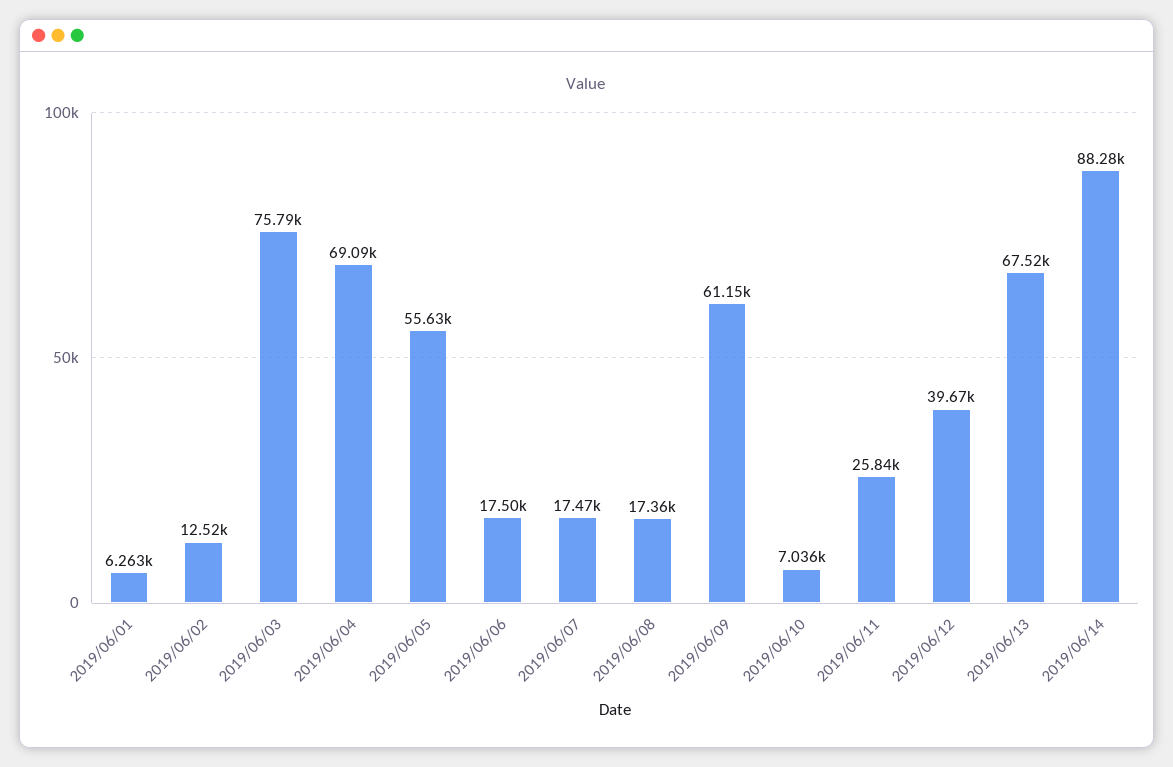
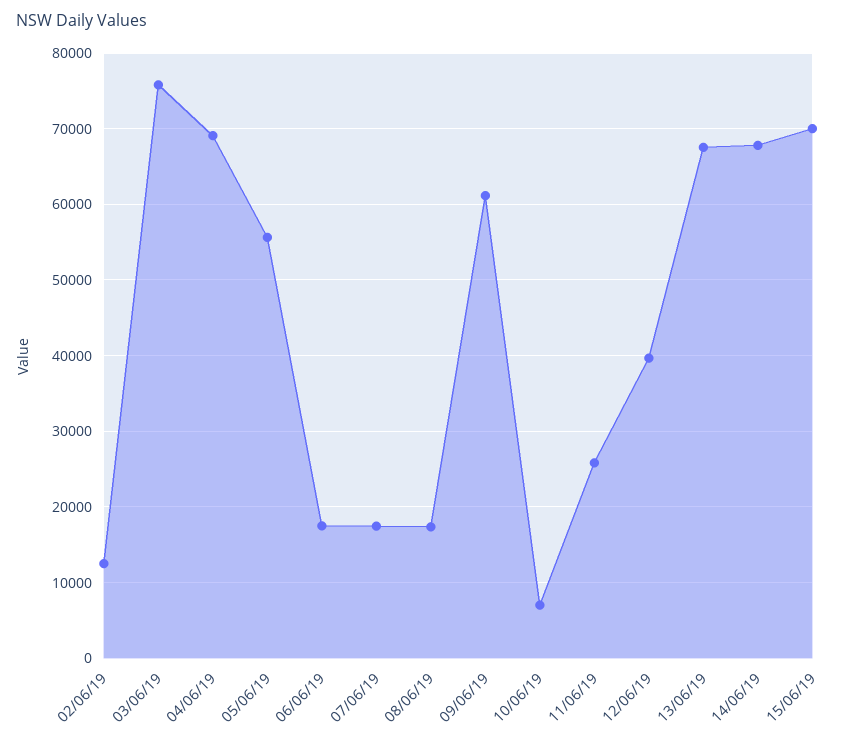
2019/06/01: 6263 -> none
2019/06/14: 88280 -> 68000
15/06/19: none -> 70000

